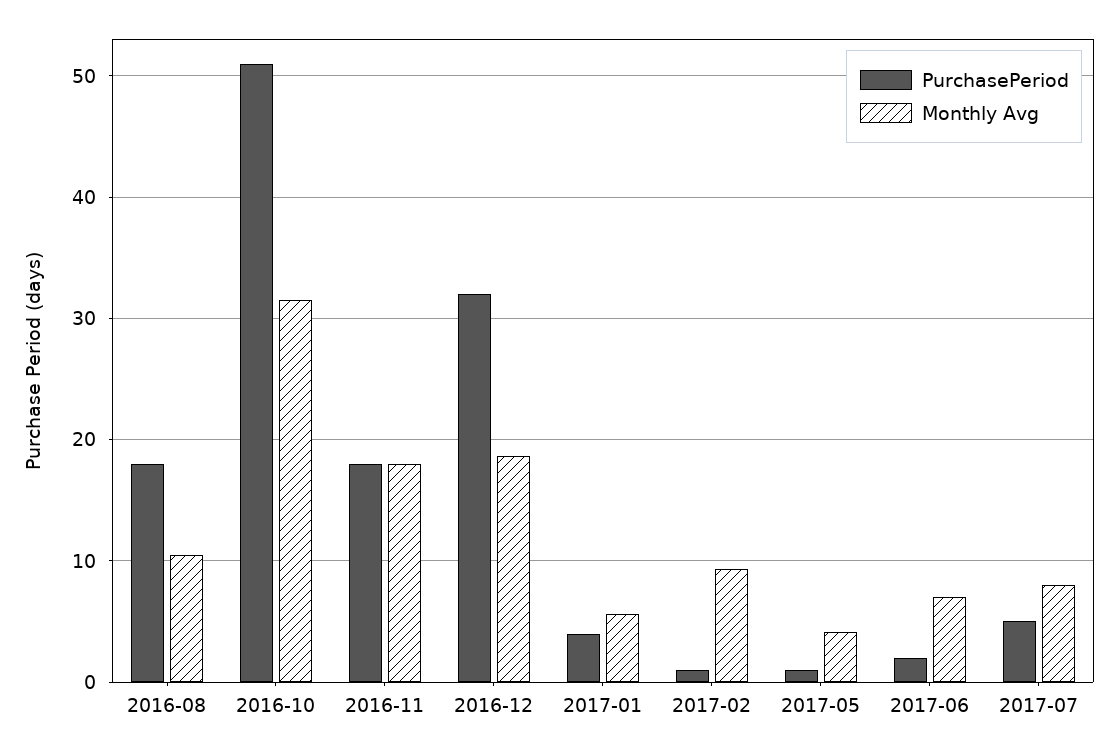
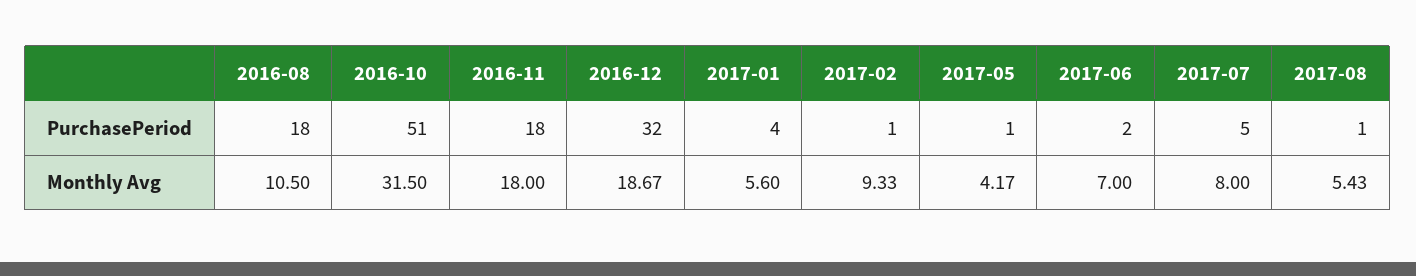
PurchasePeriod, 2017-08: none -> 1
Monthly Avg, 2017-08: none -> 5.43

